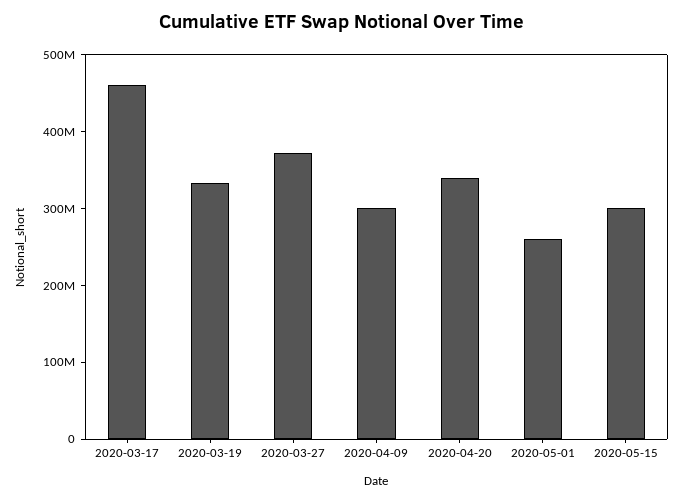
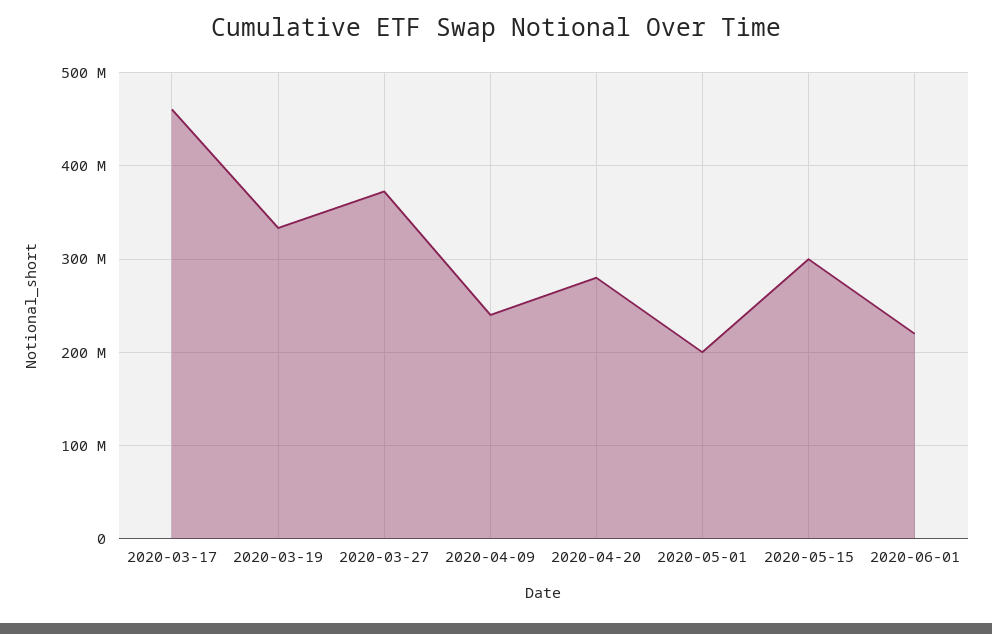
2020-04-09: 300000000 -> 240000000
2020-04-20: 340000000 -> 280000000
2020-05-01: 260000000 -> 200000000
2020-06-01: none -> 220000000

